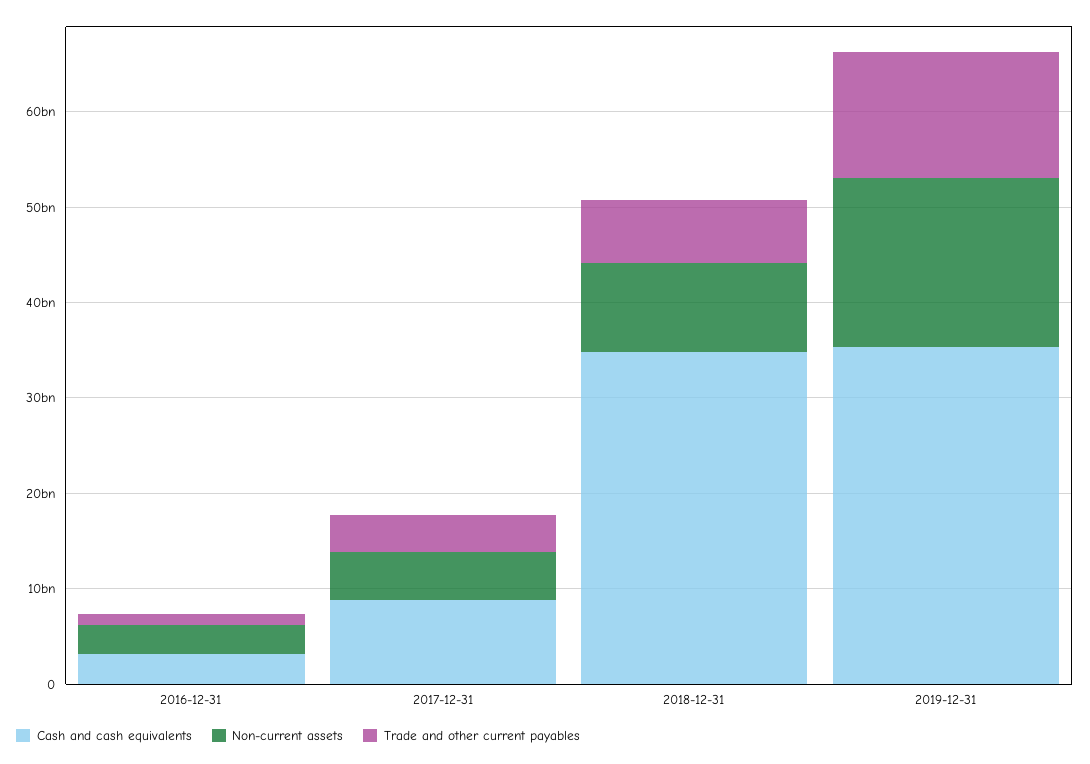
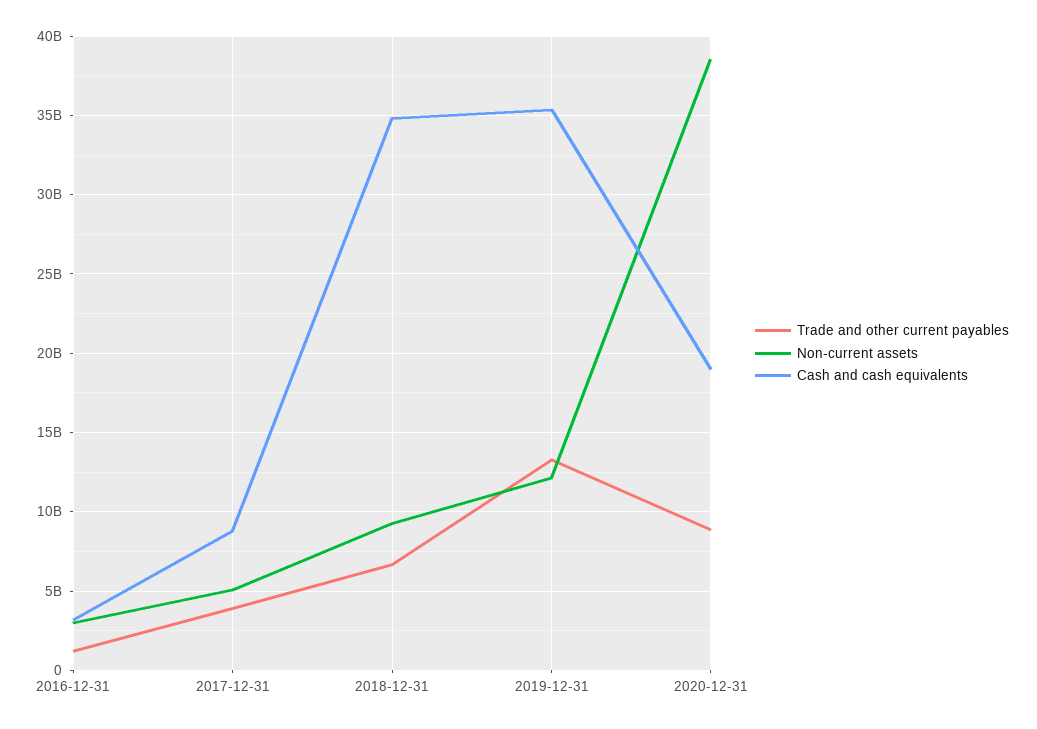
Non-current assets, 2019-12-31: 18000000000 -> 12000000000
Trade and other current payables, 2020-12-31: none -> 9000000000
Non-current assets, 2020-12-31: none -> 38500000000
Cash and cash equivalents, 2020-12-31: none -> 19000000000

